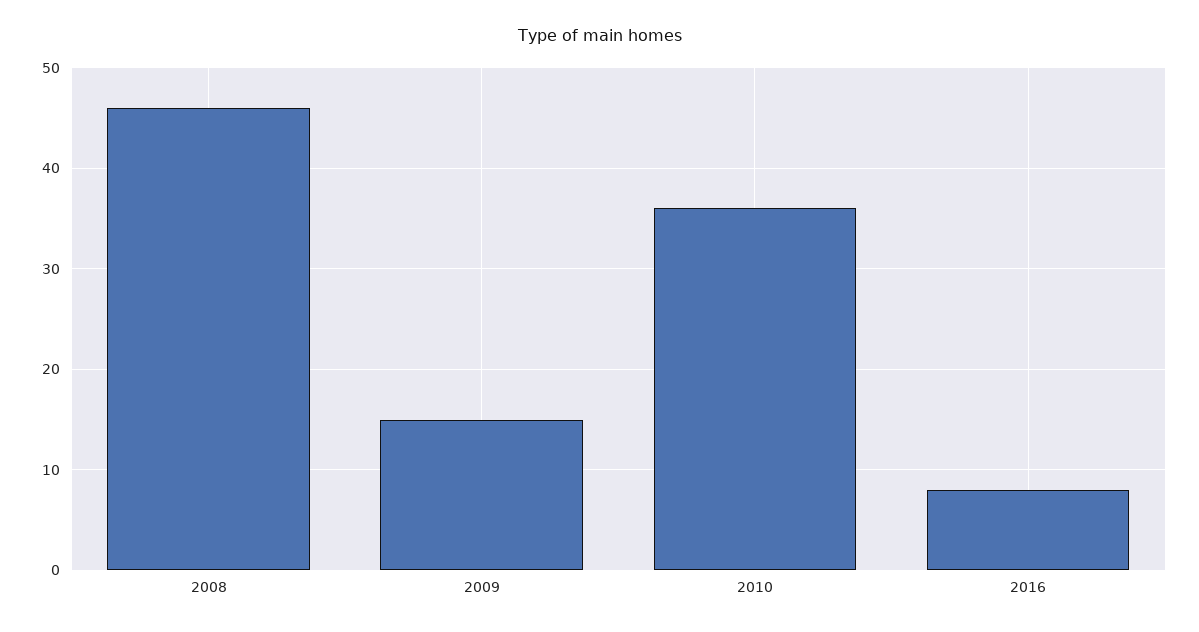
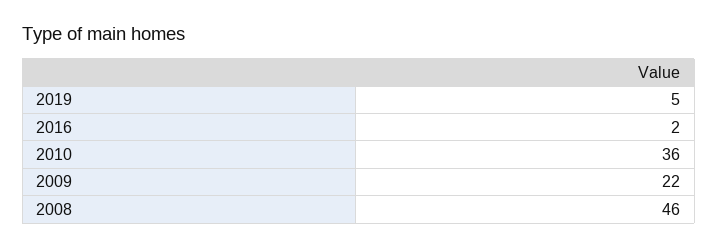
2009: 15 -> 22
2016: 8 -> 2
2019: none -> 5

